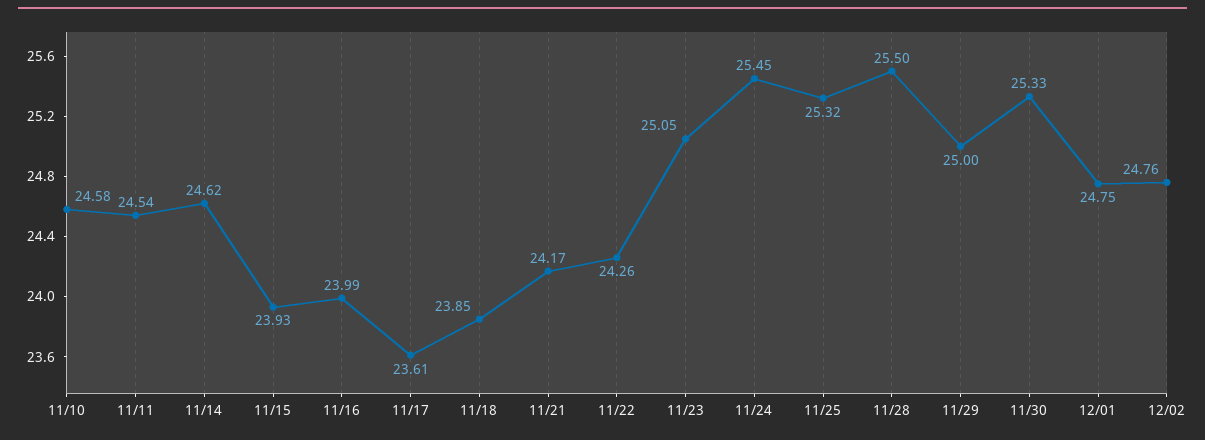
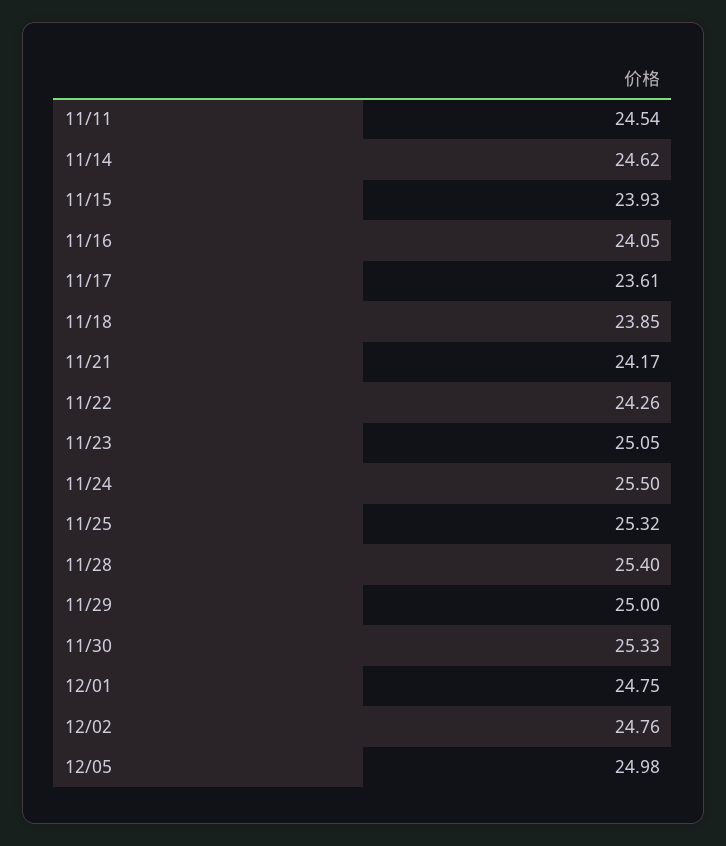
11/10: 24.58 -> none
11/16: 23.99 -> 24.05
11/24: 25.45 -> 25.5
11/28: 25.5 -> 25.4
12/05: none -> 24.98

